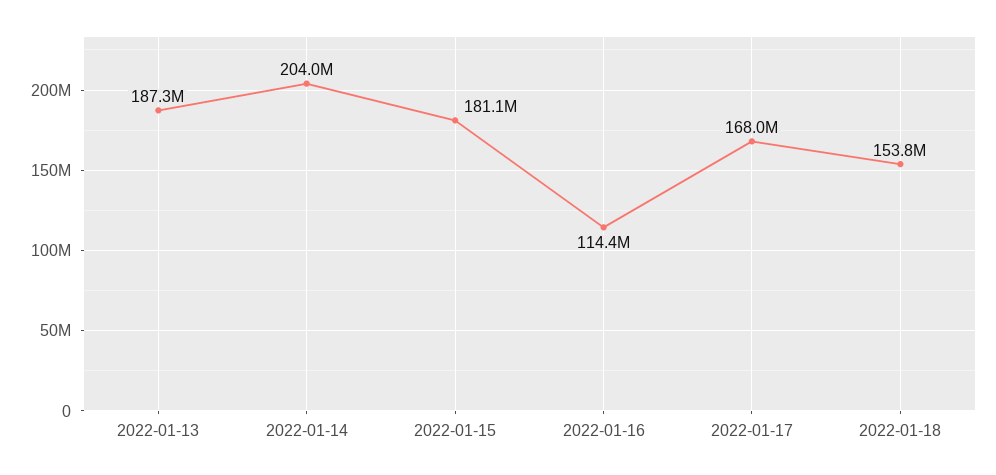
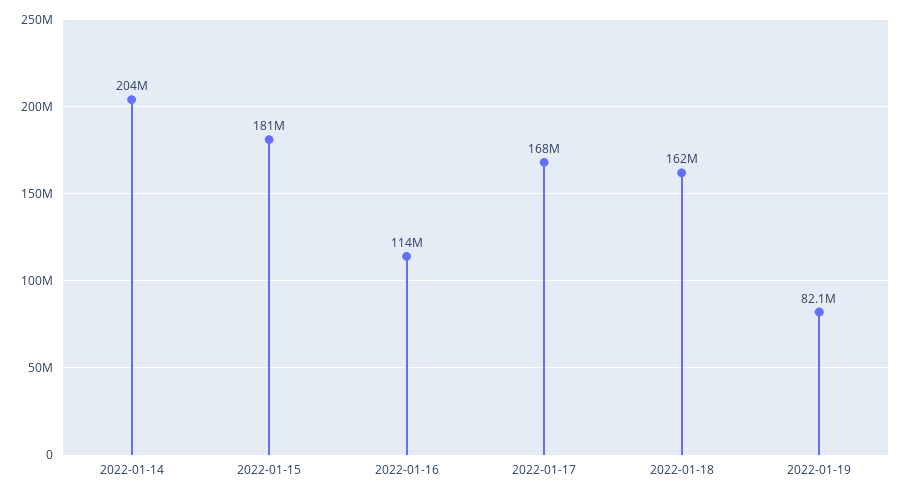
2022-01-13: 187300000 -> none
2022-01-18: 153800000 -> 162000000
2022-01-19: none -> 82100000

